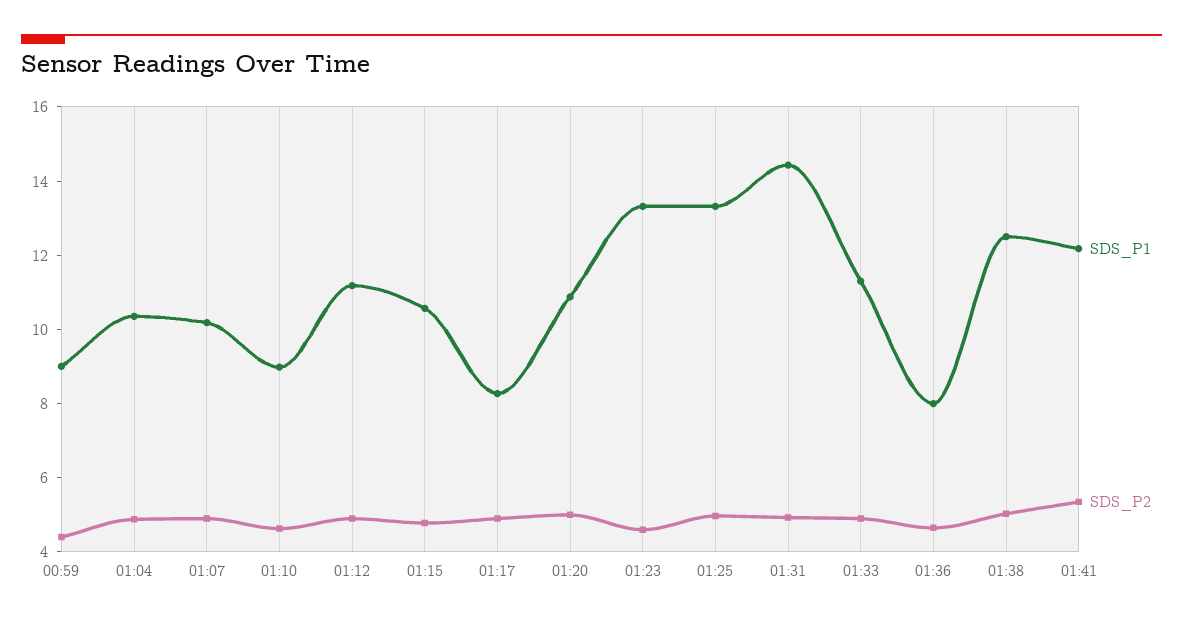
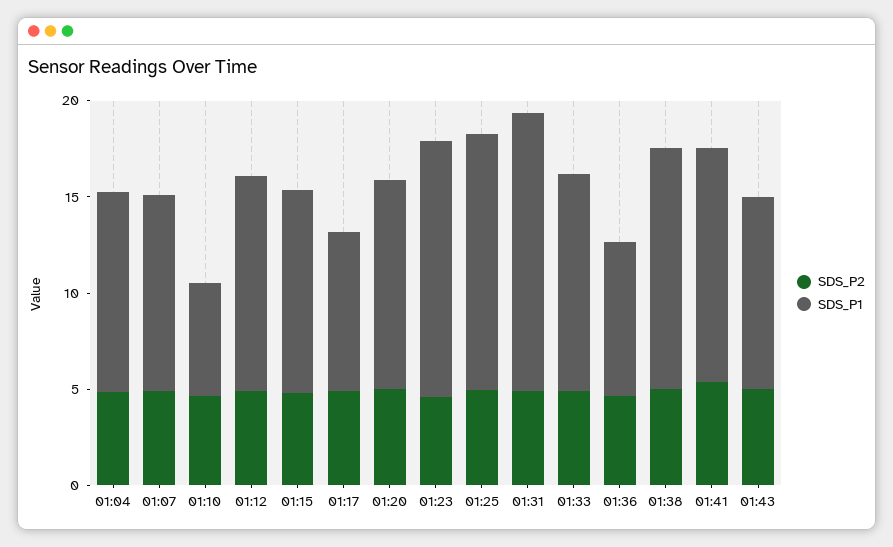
SDS_P1, 00:59: 9 -> none
SDS_P2, 00:59: 4.5 -> none
SDS_P1, 01:10: 9 -> 6
SDS_P2, 01:43: none -> 5
SDS_P1, 01:43: none -> 10

